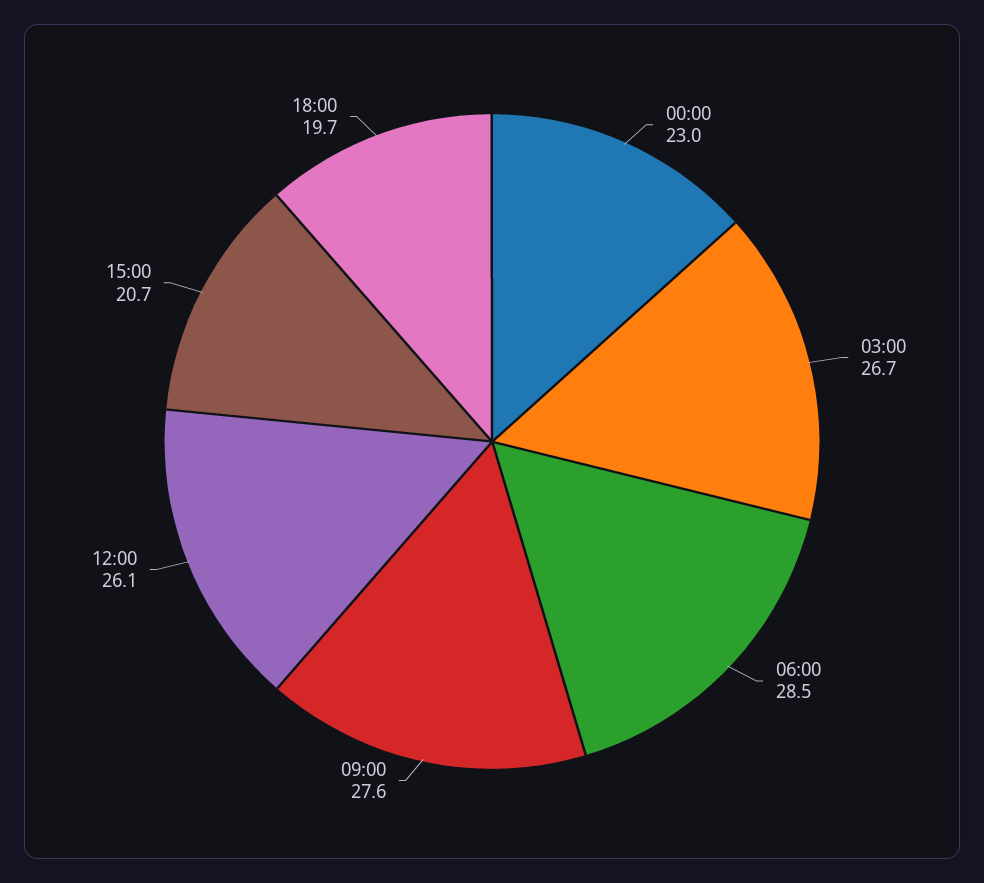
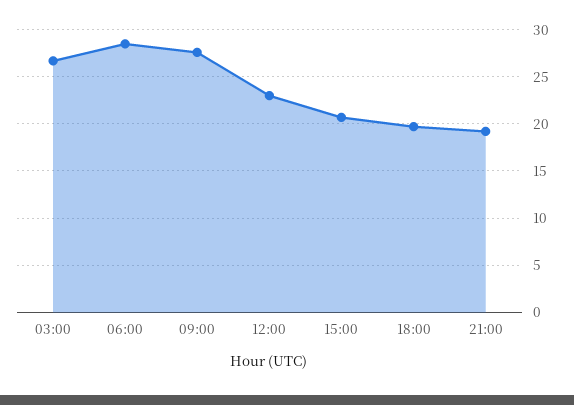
00:00: 23 -> none
12:00: 26.1 -> 23
21:00: none -> 19

